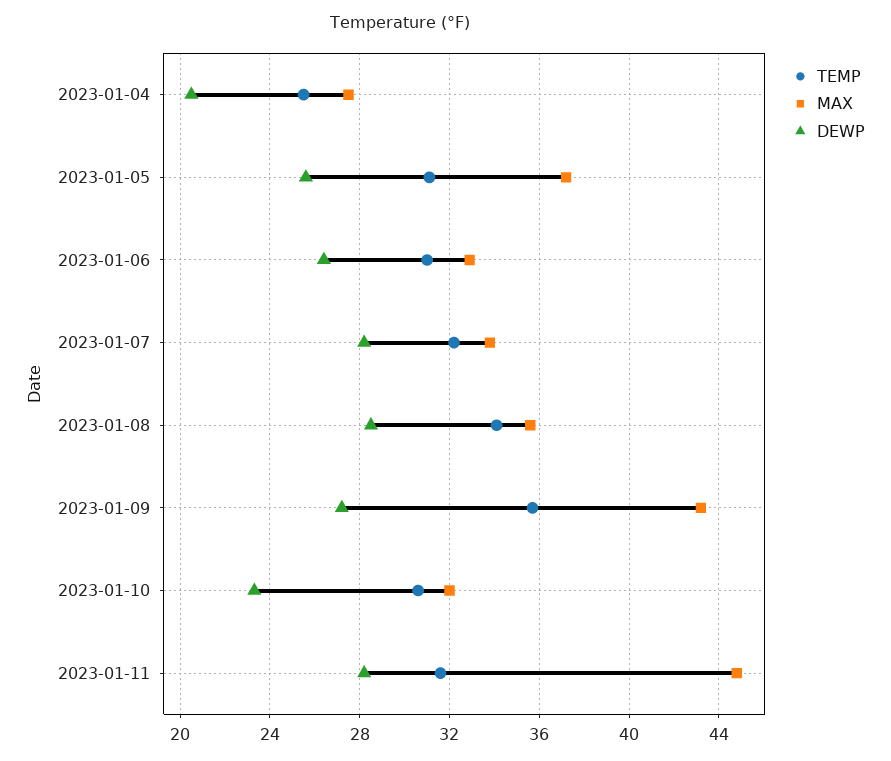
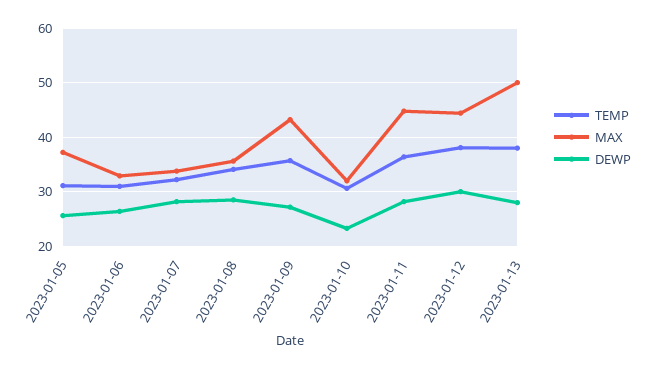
TEMP, 2023-01-04: 25.5 -> none
MAX, 2023-01-04: 27.5 -> none
DEWP, 2023-01-04: 20.5 -> none
TEMP, 2023-01-11: 31.5 -> 36
TEMP, 2023-01-12: none -> 38
MAX, 2023-01-12: none -> 44
DEWP, 2023-01-12: none -> 30
TEMP, 2023-01-13: none -> 38
MAX, 2023-01-13: none -> 50
DEWP, 2023-01-13: none -> 28

